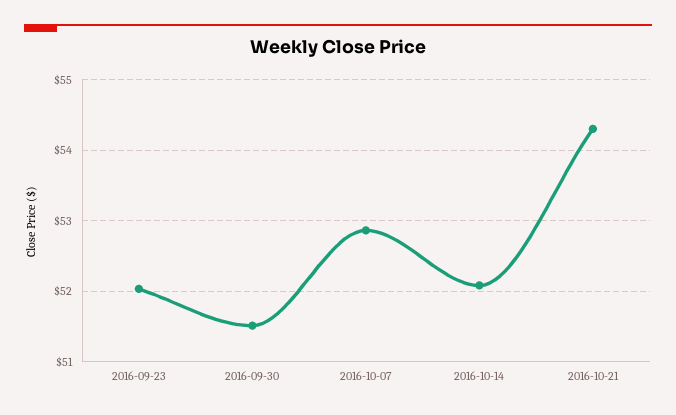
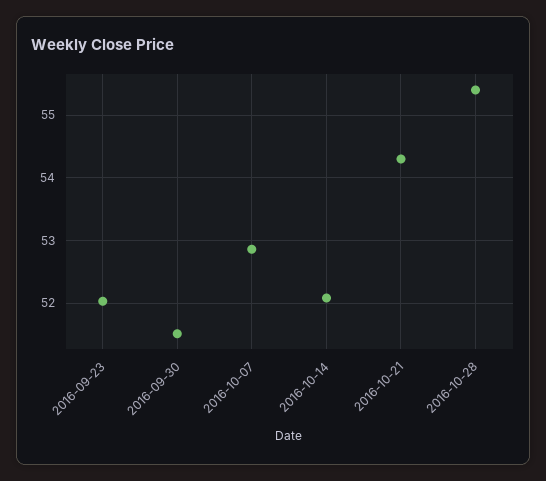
2016-10-28: none -> 55.4

